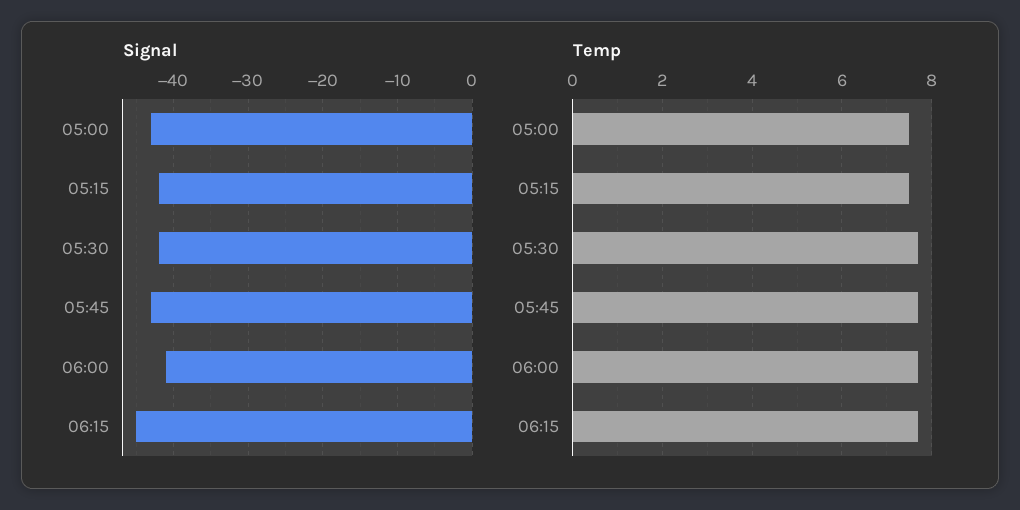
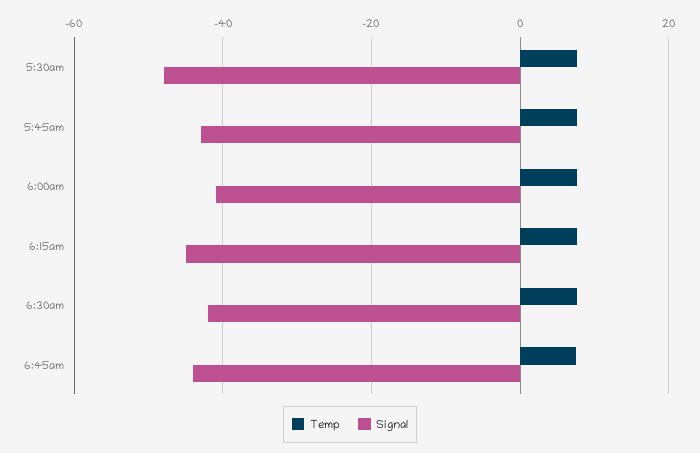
Signal, 05:00: -43 -> none
Signal, 05:15: -42 -> none
Signal, 05:30: -42 -> -48
Temp, 05:00: 7.5 -> none
Temp, 05:15: 7.5 -> none
Temp, 6:30am: none -> 8
Signal, 6:30am: none -> -42
Temp, 6:45am: none -> 8
Signal, 6:45am: none -> -44

